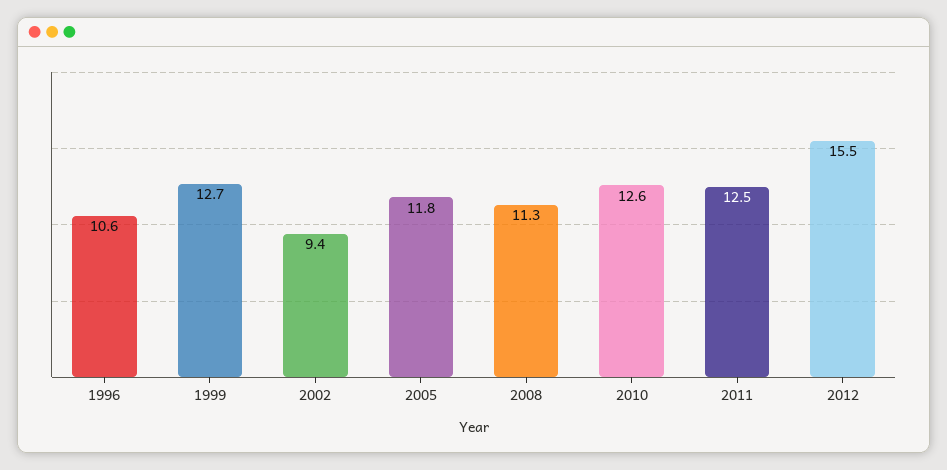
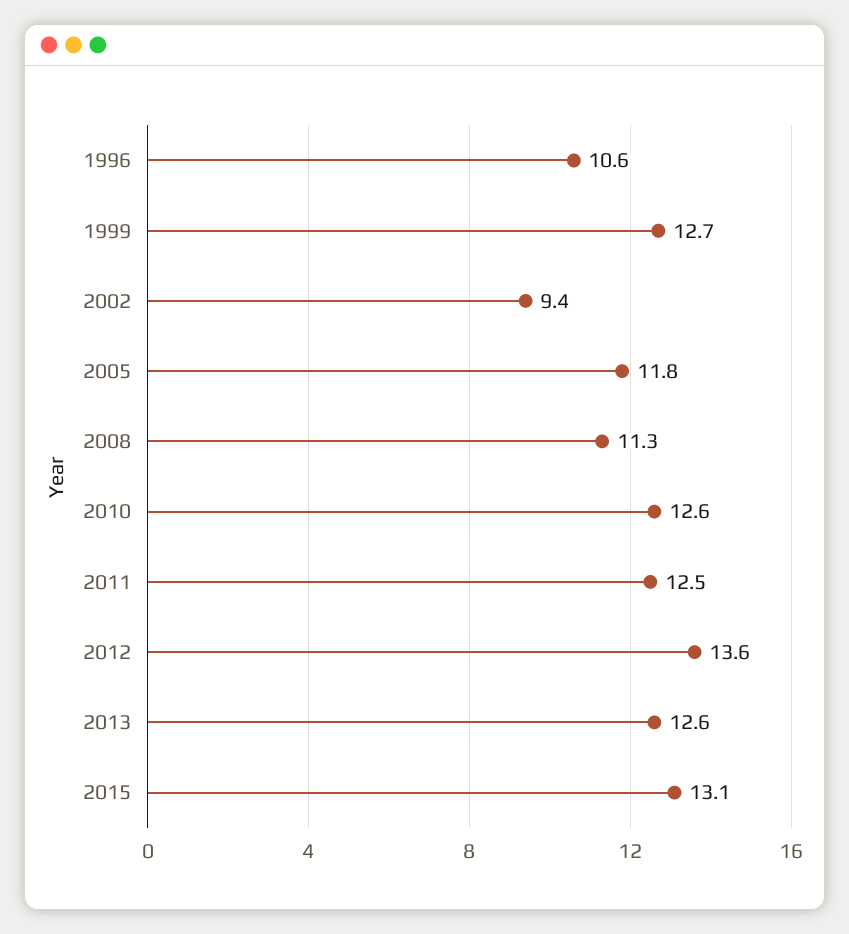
2012: 15.5 -> 13.6
2013: none -> 12.6
2015: none -> 13.1

